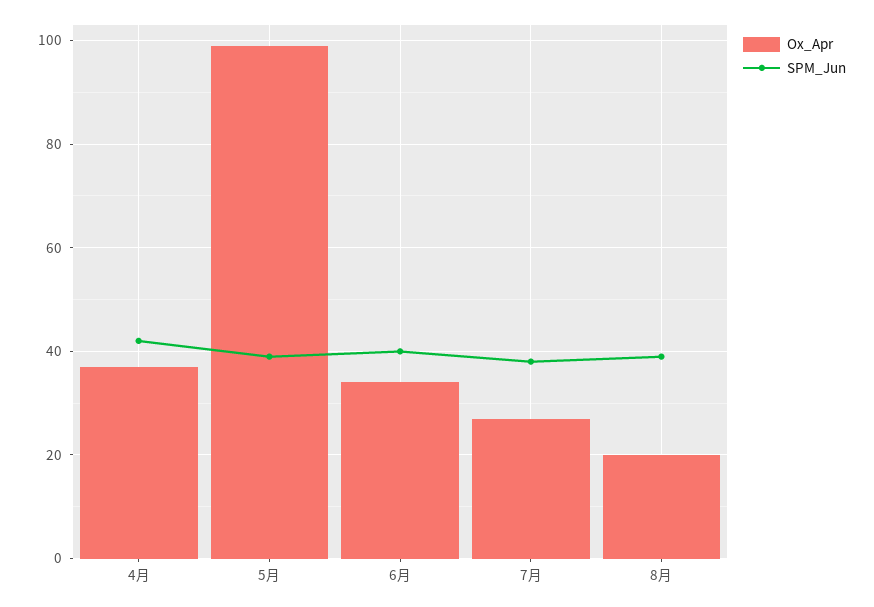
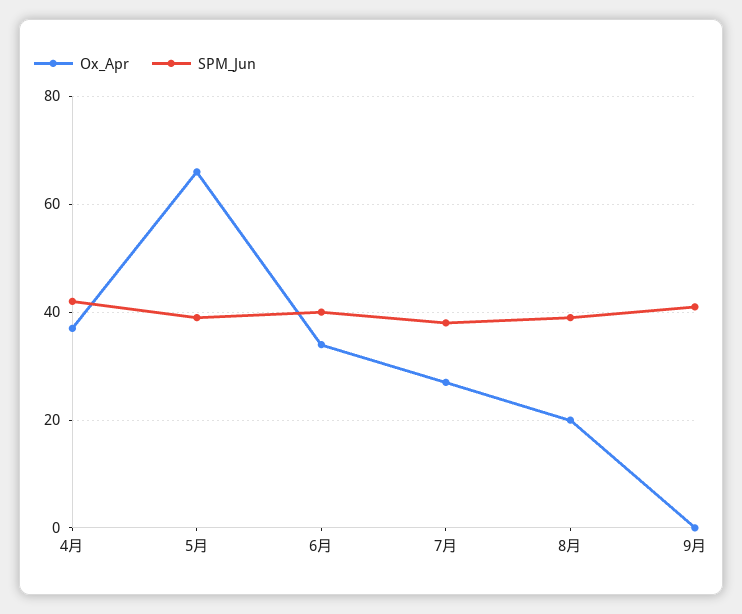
Ox_Apr, 5月: 100 -> 65
Ox_Apr, 9月: none -> 0
SPM_Jun, 9月: none -> 40

